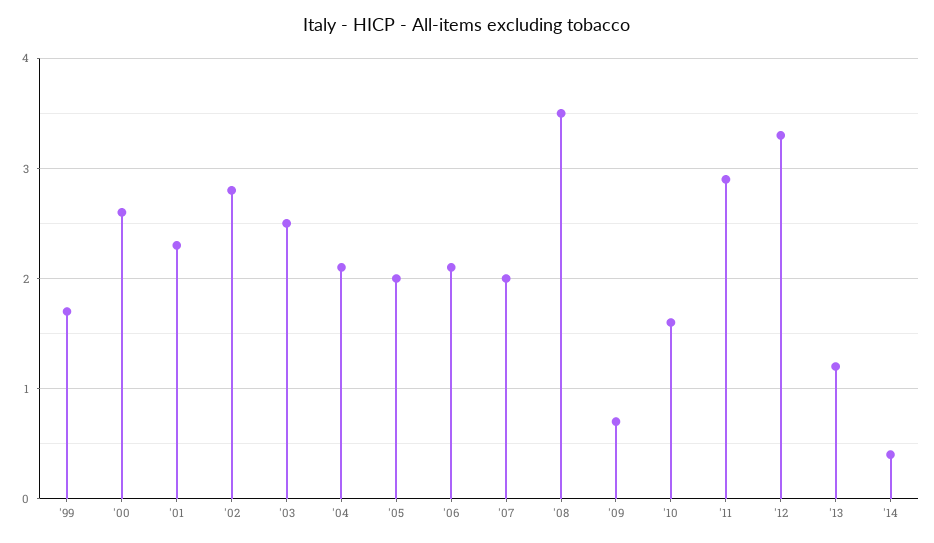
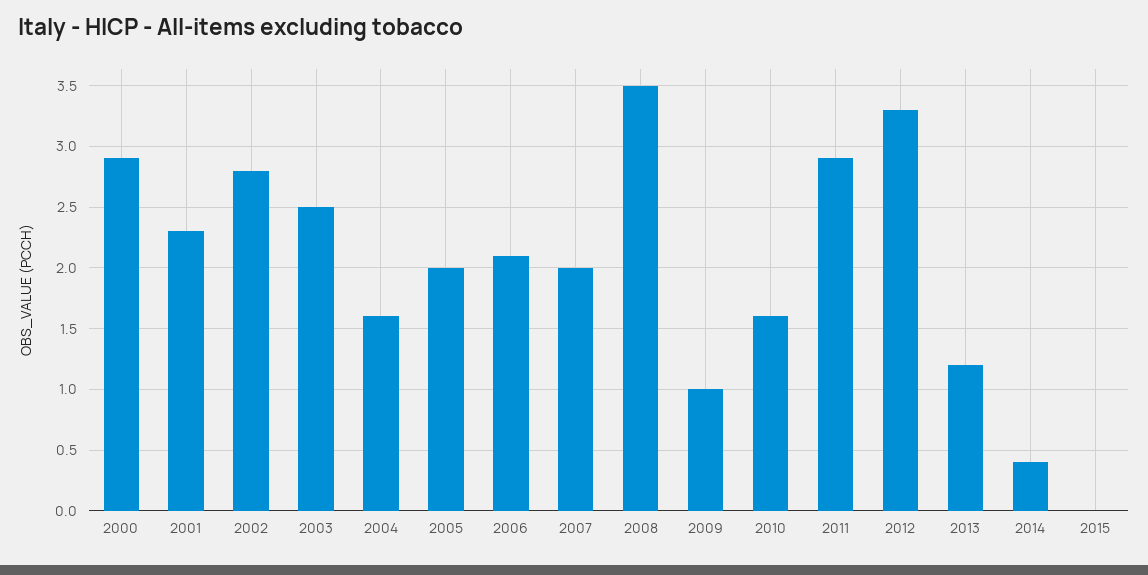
'99: 1.7 -> none
'00: 2.6 -> 2.9
'04: 2.1 -> 1.6
'09: 0.7 -> 1
2015: none -> 0

